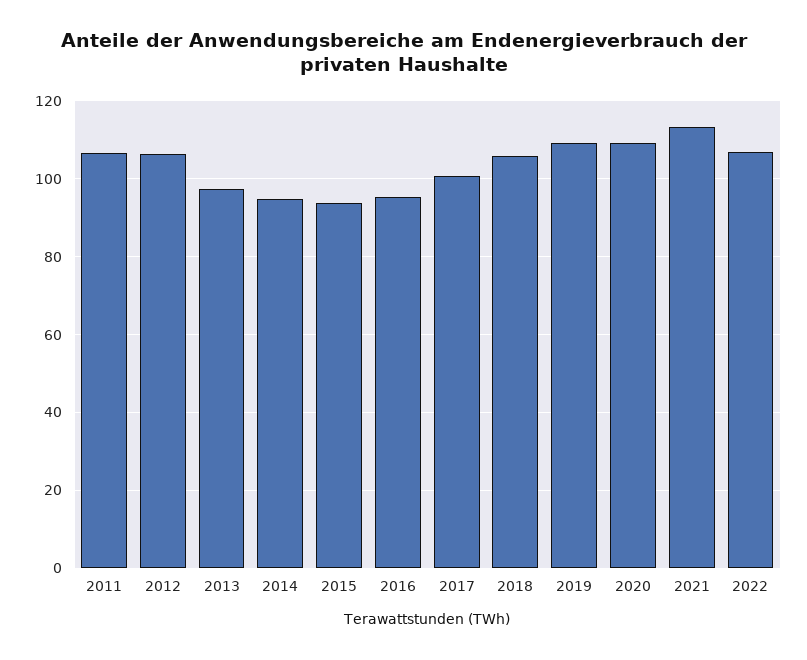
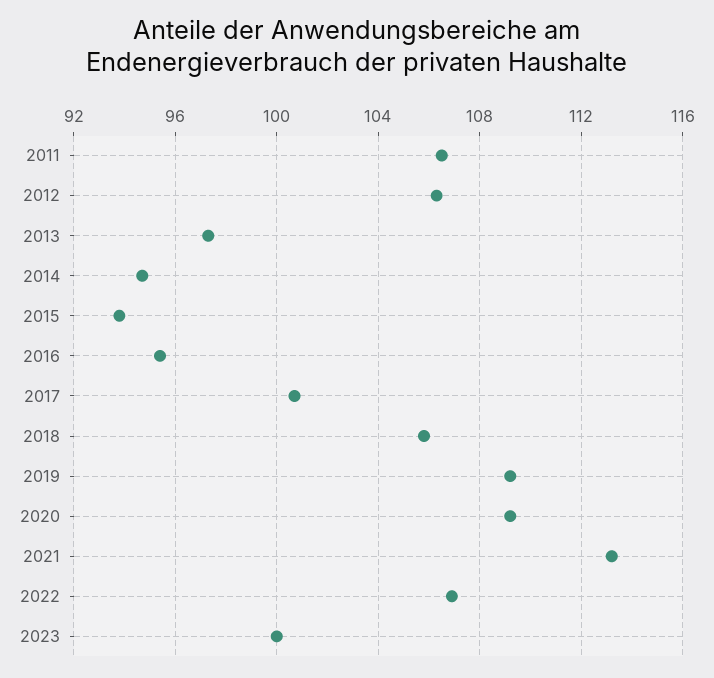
2023: none -> 100

